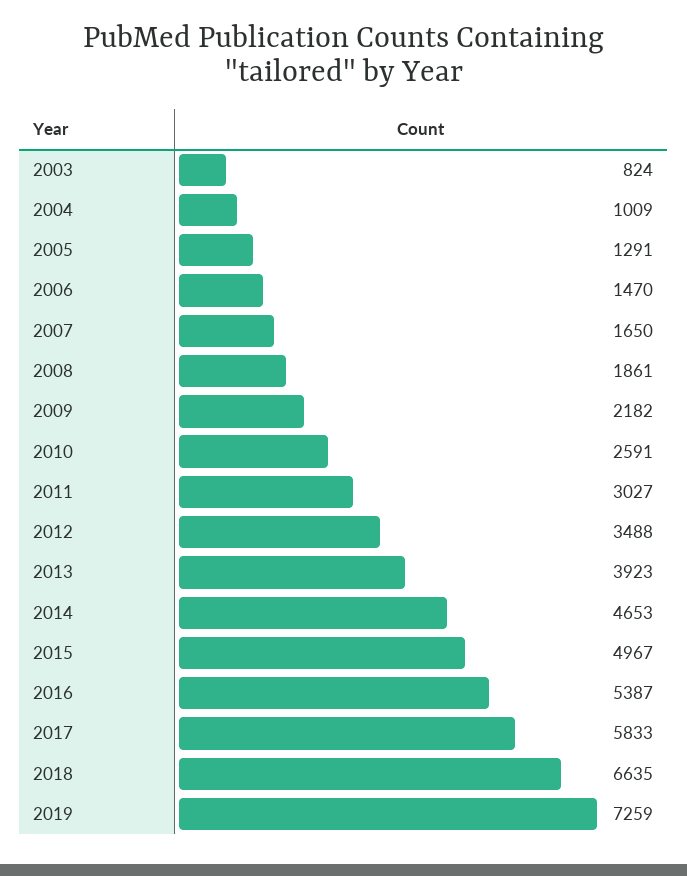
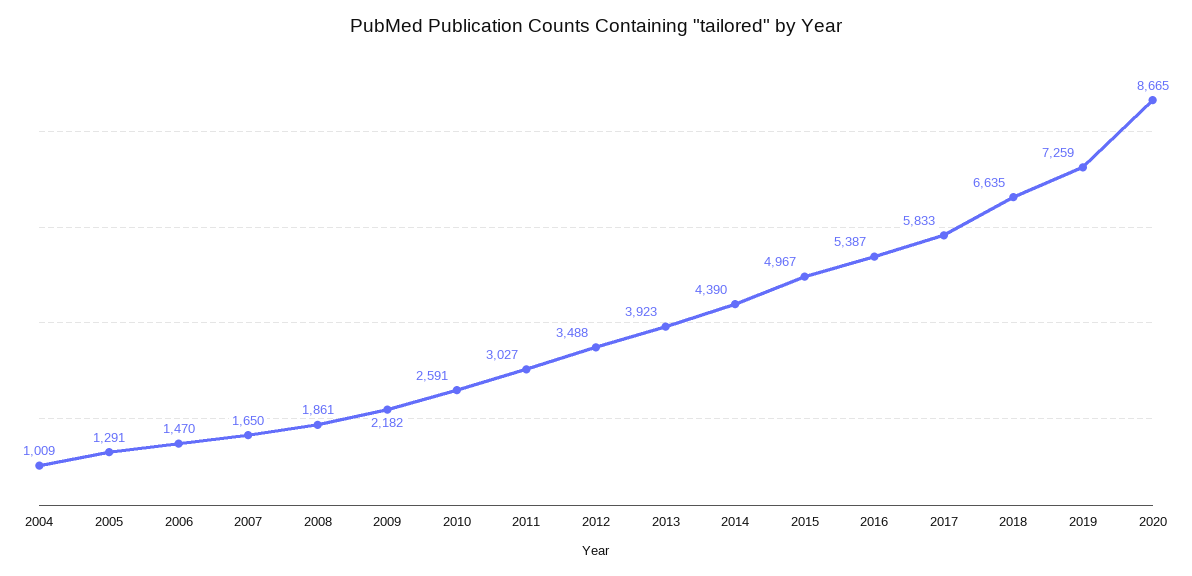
2003: 824 -> none
2014: 4653 -> 4390
2020: none -> 8665

